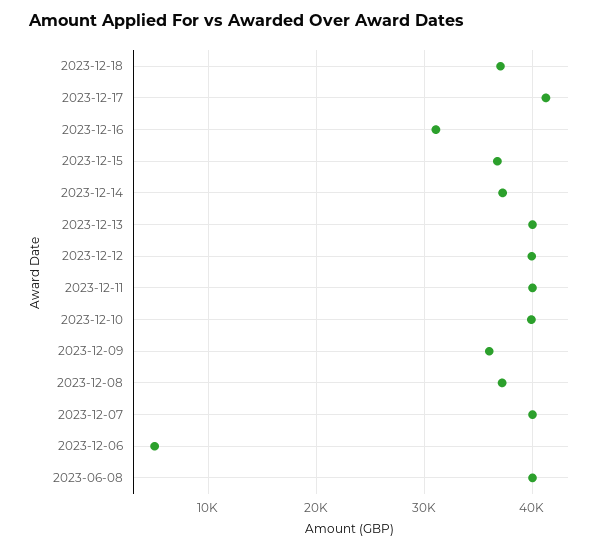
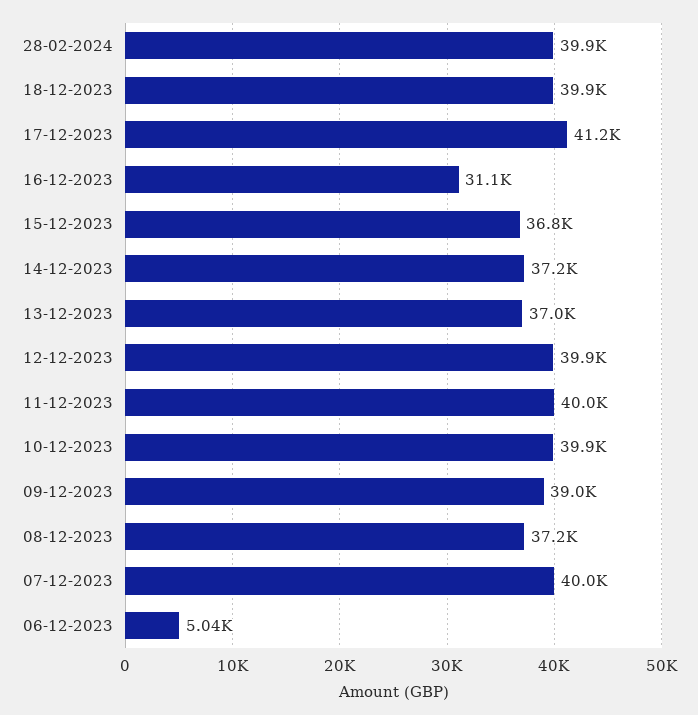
2023-12-18: 37000 -> 39900
2023-12-13: 40000 -> 37000
2023-12-09: 36000 -> 39000
2023-06-08: 40000 -> none
28-02-2024: none -> 39900

